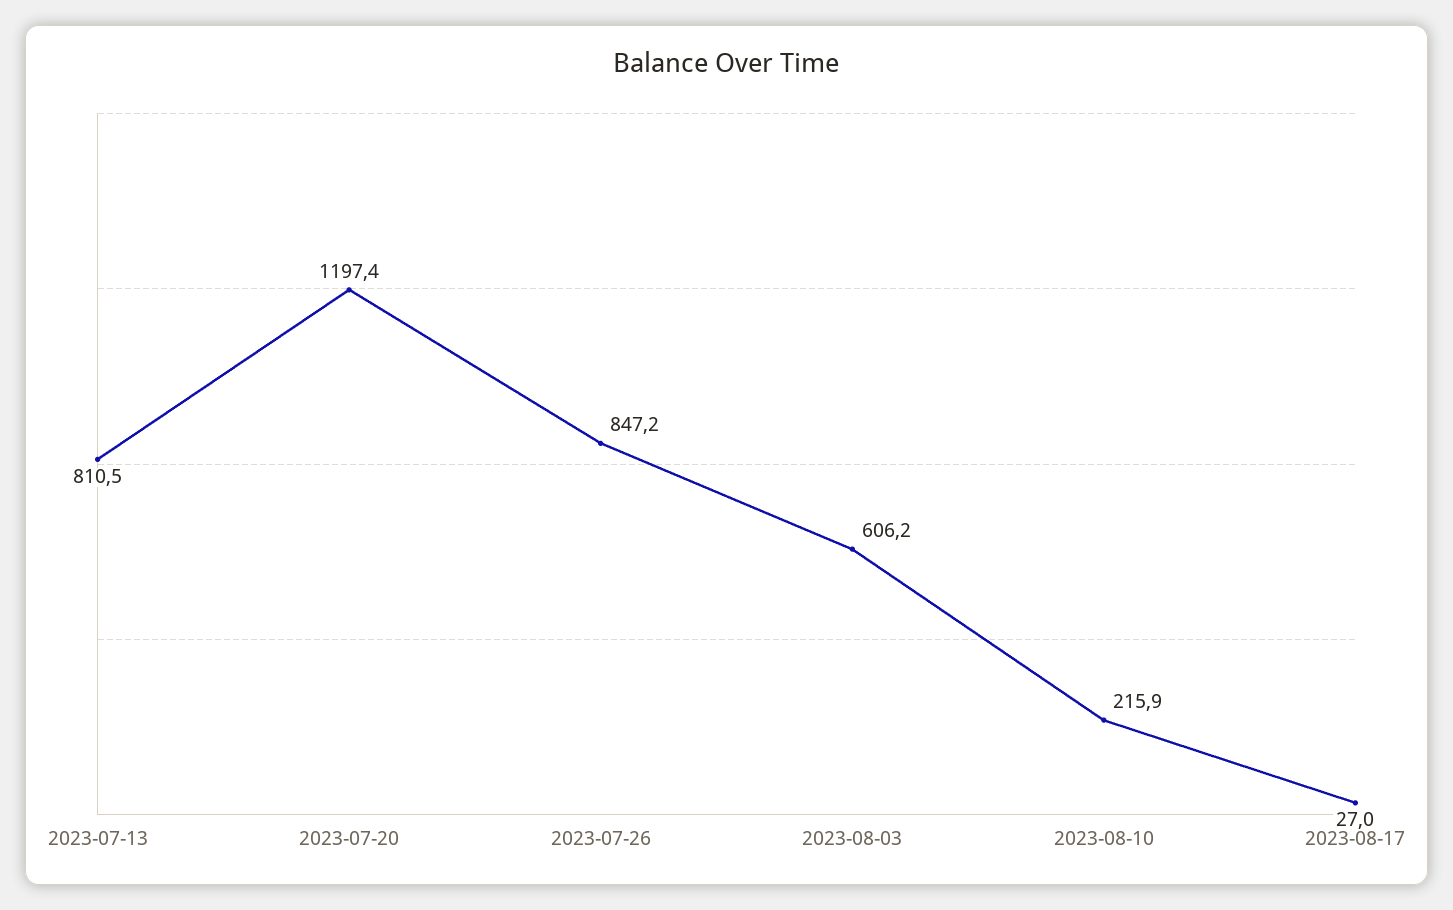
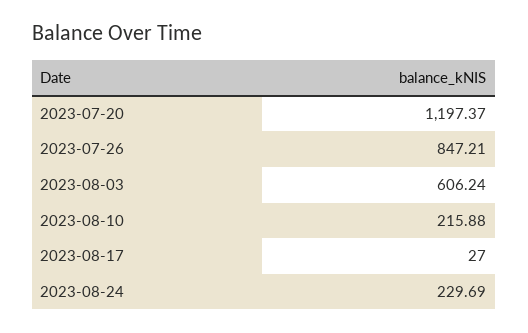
2023-07-13: 810.5 -> none
2023-08-24: none -> 229.69

